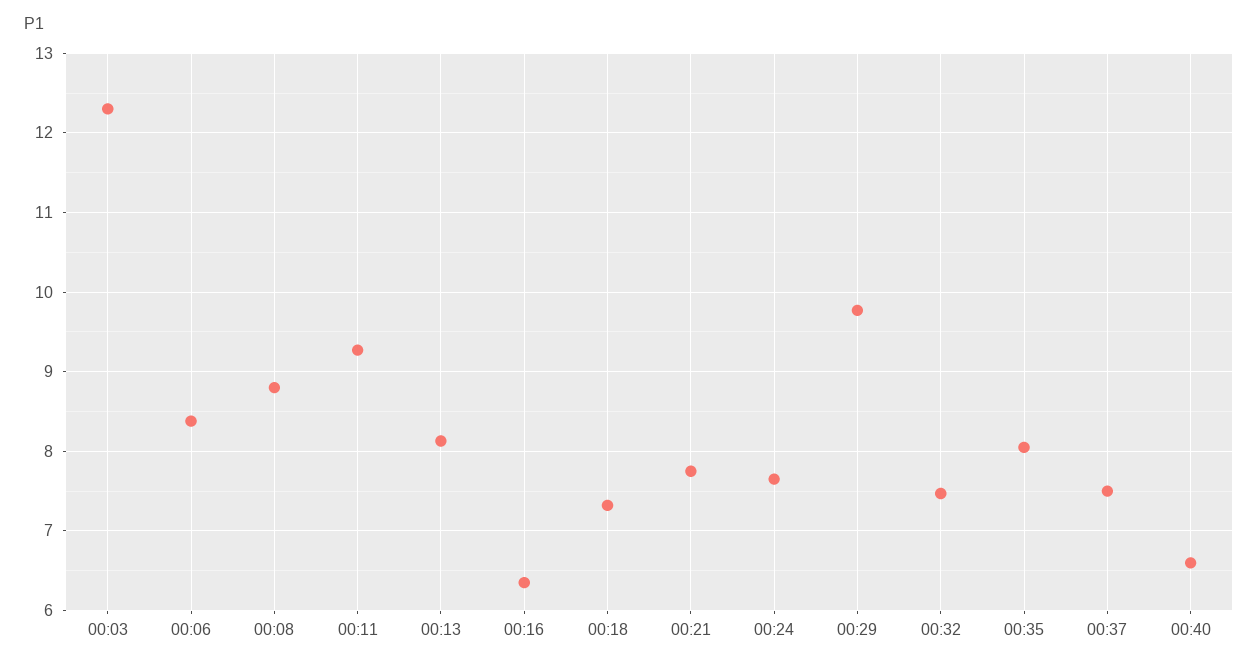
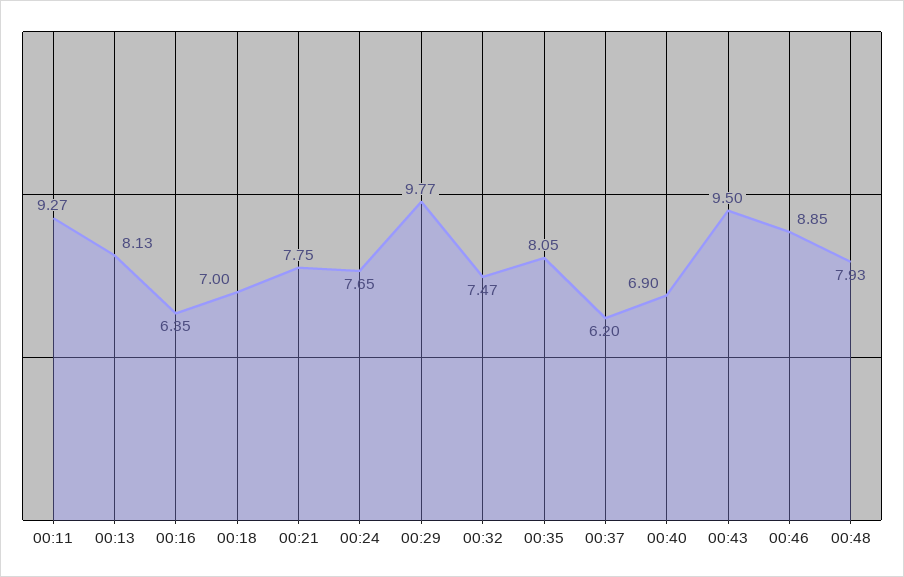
00:03: 12.3 -> none
00:06: 8.4 -> none
00:08: 8.8 -> none
00:18: 7.3 -> 7
00:37: 7.5 -> 6.2
00:40: 6.6 -> 6.9
00:43: none -> 9.5
00:46: none -> 8.85
00:48: none -> 7.93

